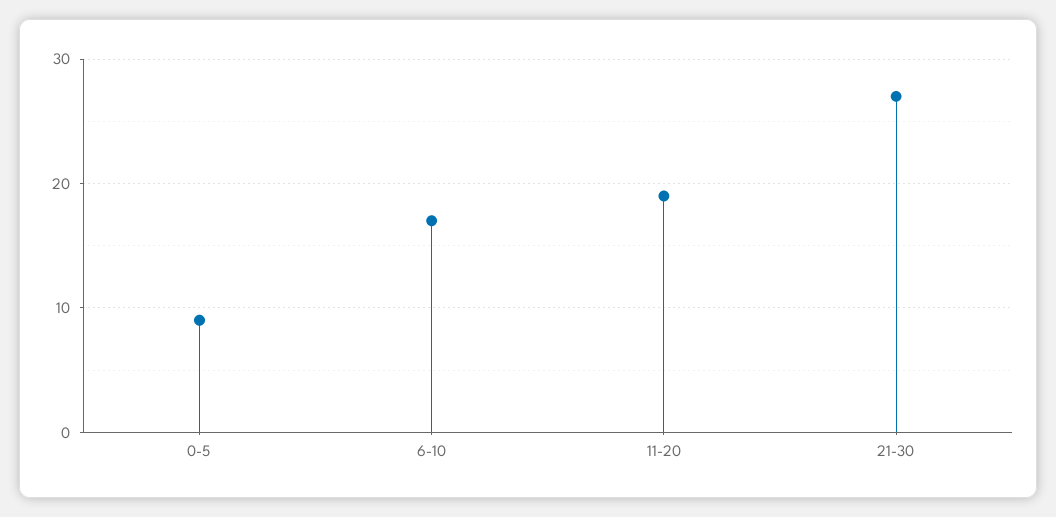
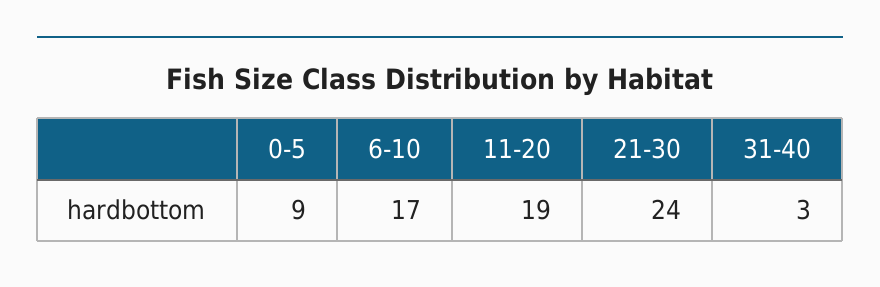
21-30: 27 -> 24
31-40: none -> 3

